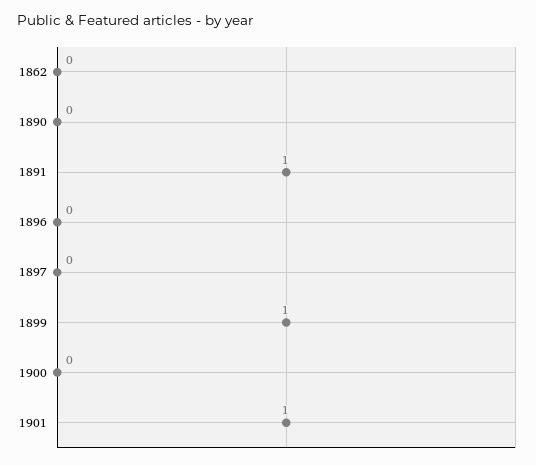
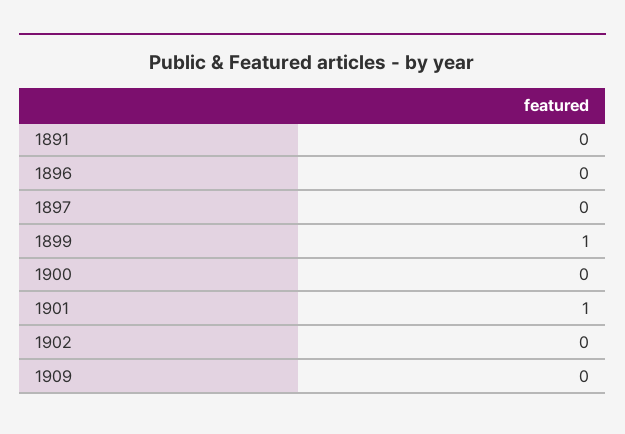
1862: 0 -> none
1890: 0 -> none
1891: 1 -> 0
1902: none -> 0
1909: none -> 0

